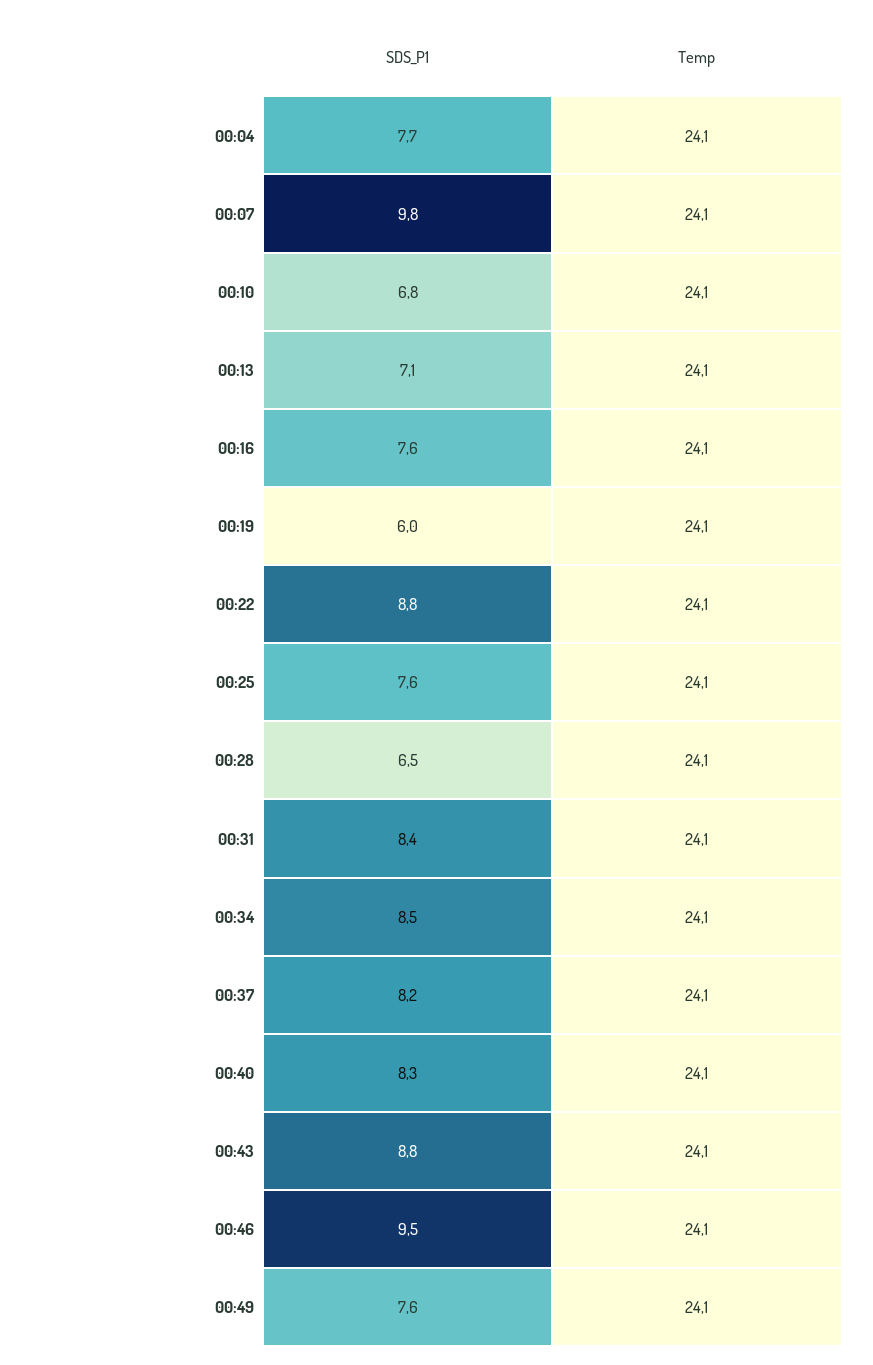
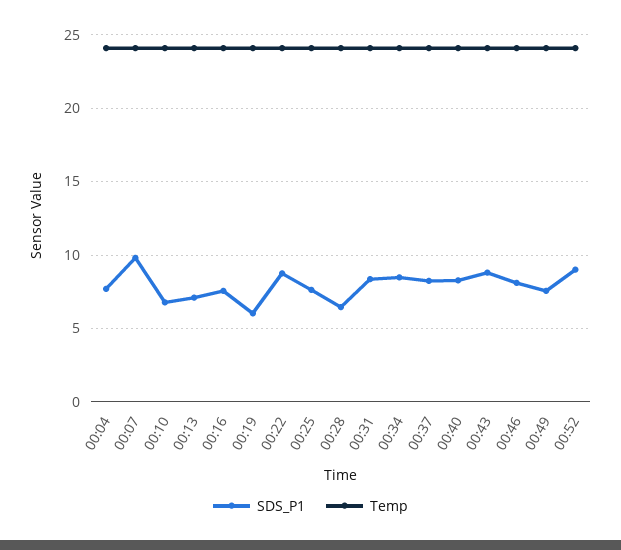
SDS_P1, 00:46: 9.5 -> 8
SDS_P1, 00:52: none -> 9
Temp, 00:52: none -> 24

